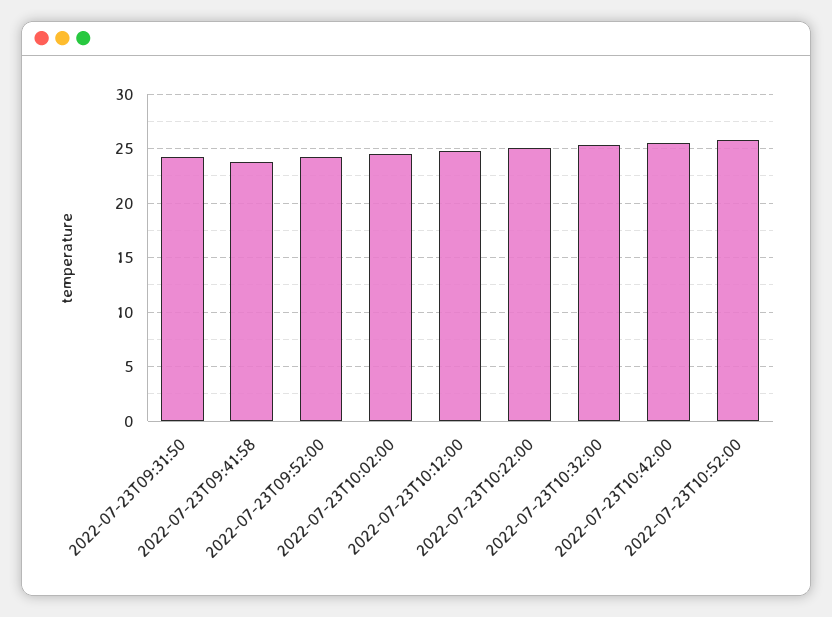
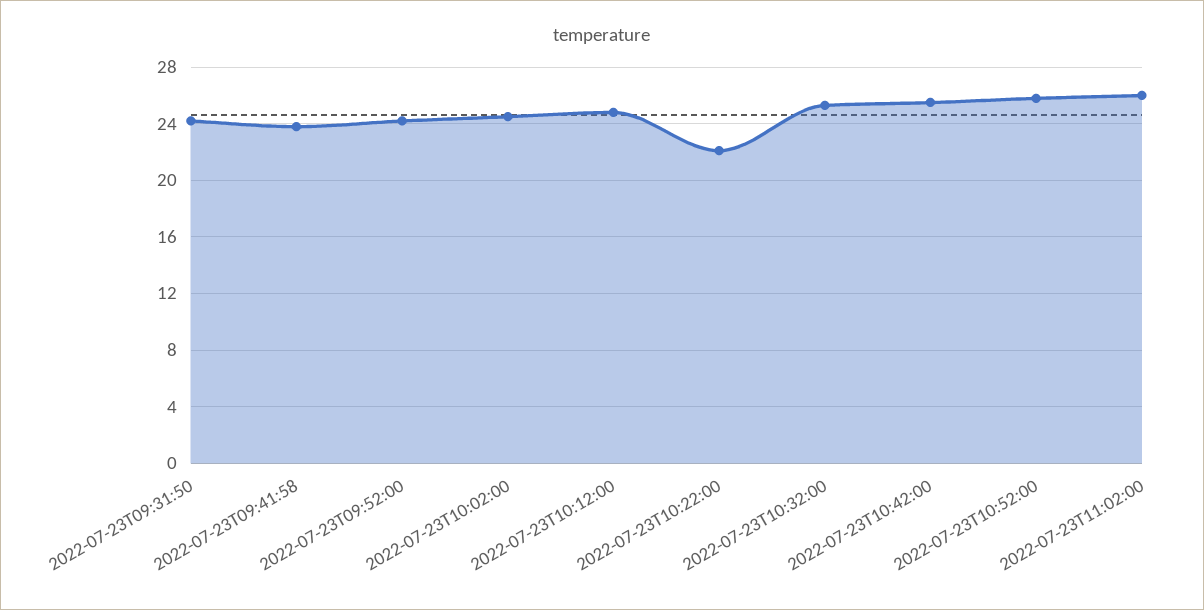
2022-07-23T10:22:00: 25 -> 22
2022-07-23T11:02:00: none -> 26

